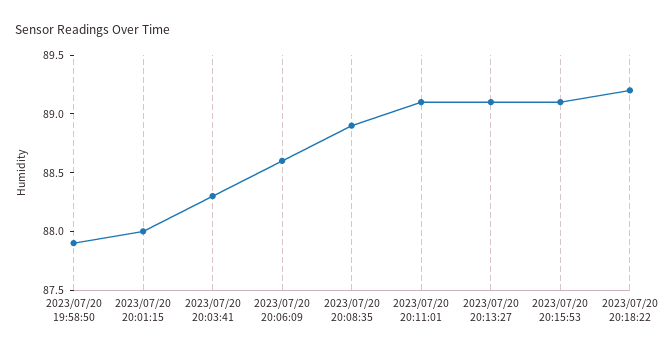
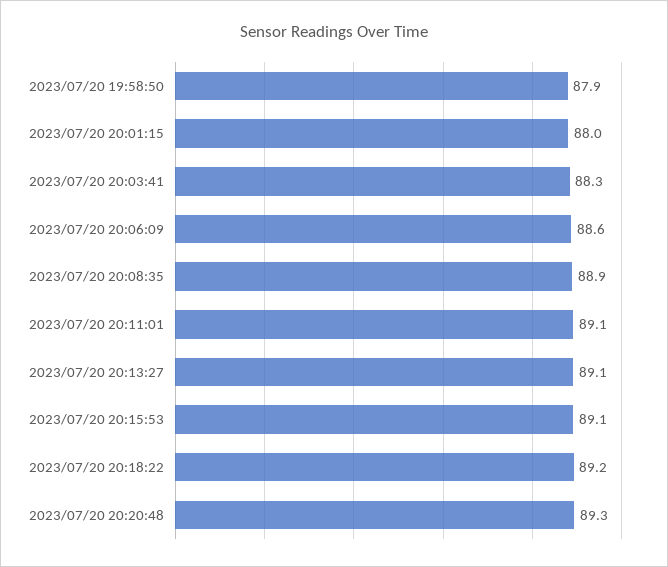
2023/07/20 20:20:48: none -> 89.3

